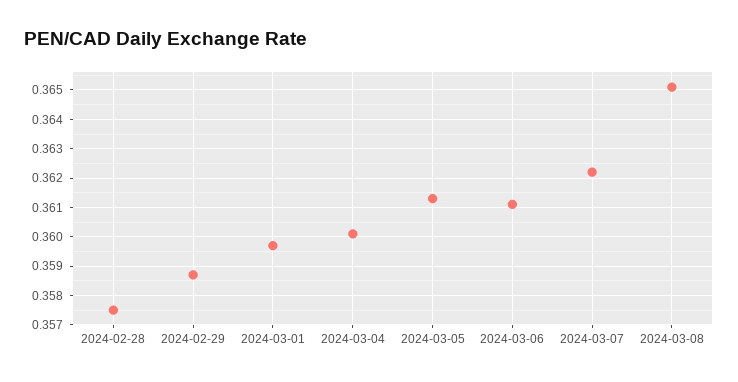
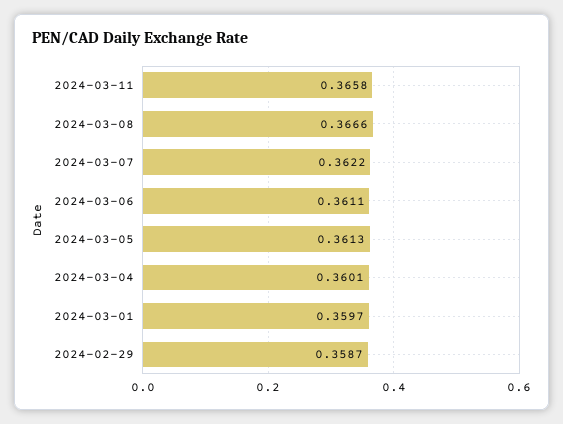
2024-02-28: 0.3575 -> none
2024-03-08: 0.365 -> 0.3666
2024-03-11: none -> 0.3658

